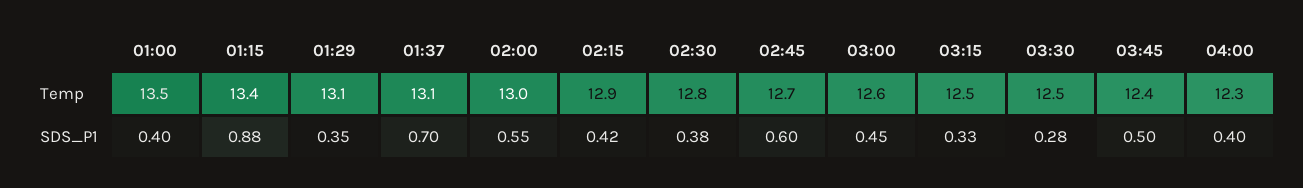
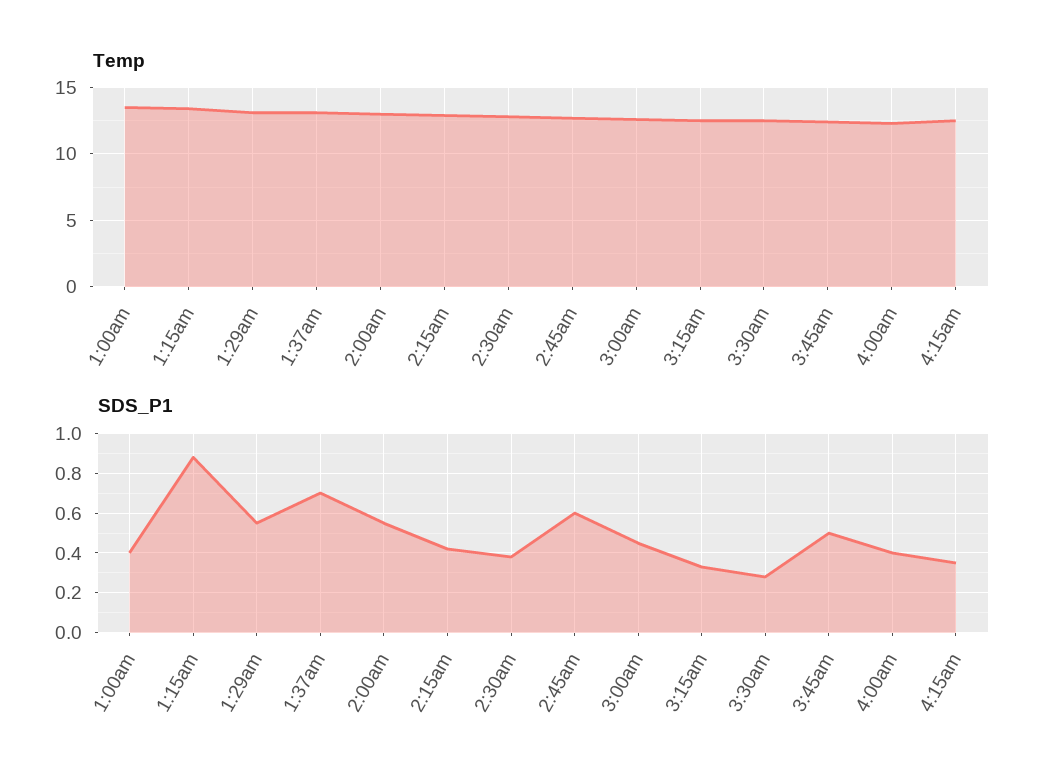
SDS_P1, 01:29: 0.35 -> 0.55
Temp, 4:15am: none -> 12.5
SDS_P1, 4:15am: none -> 0.35

